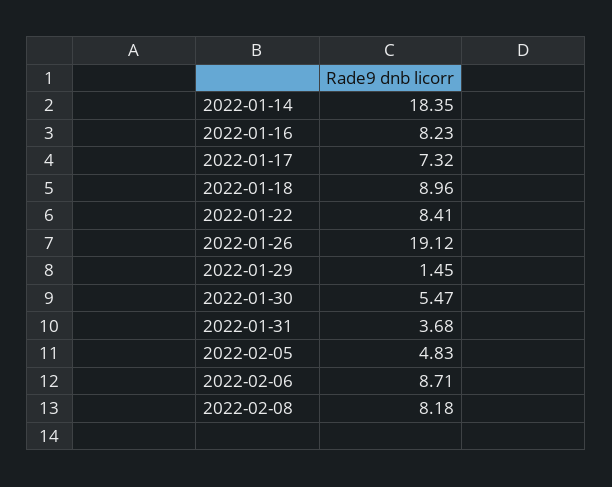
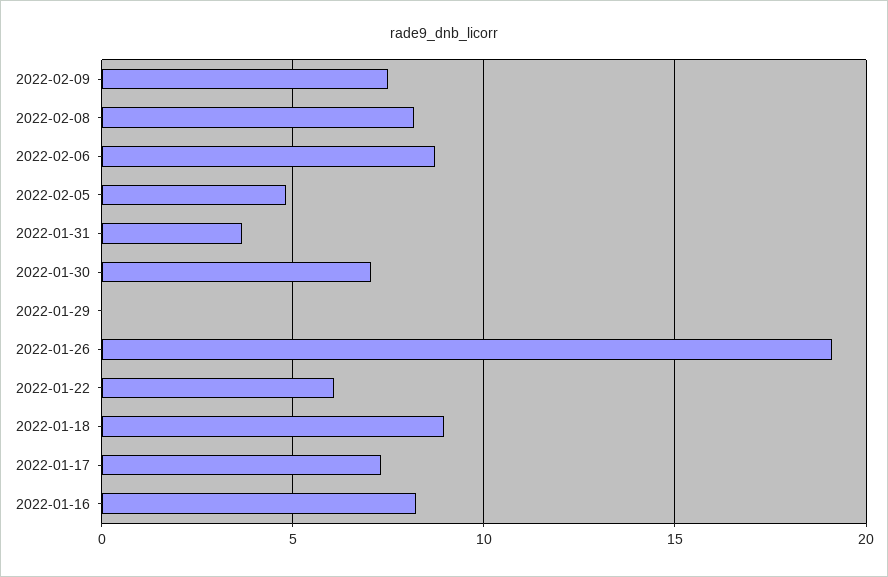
2022-01-14: 18.35 -> none
2022-01-22: 8.41 -> 6
2022-01-29: 1.45 -> 0
2022-01-30: 5.47 -> 7
2022-02-09: none -> 7.5

